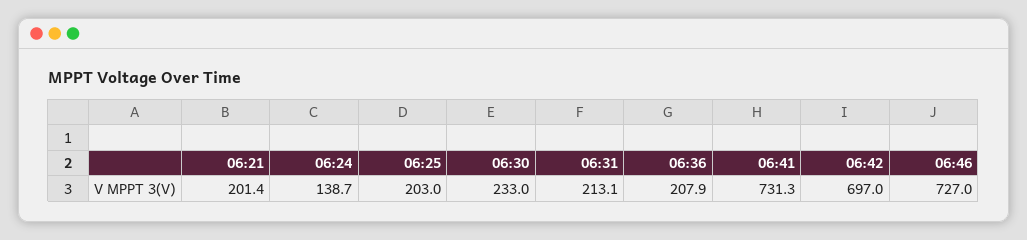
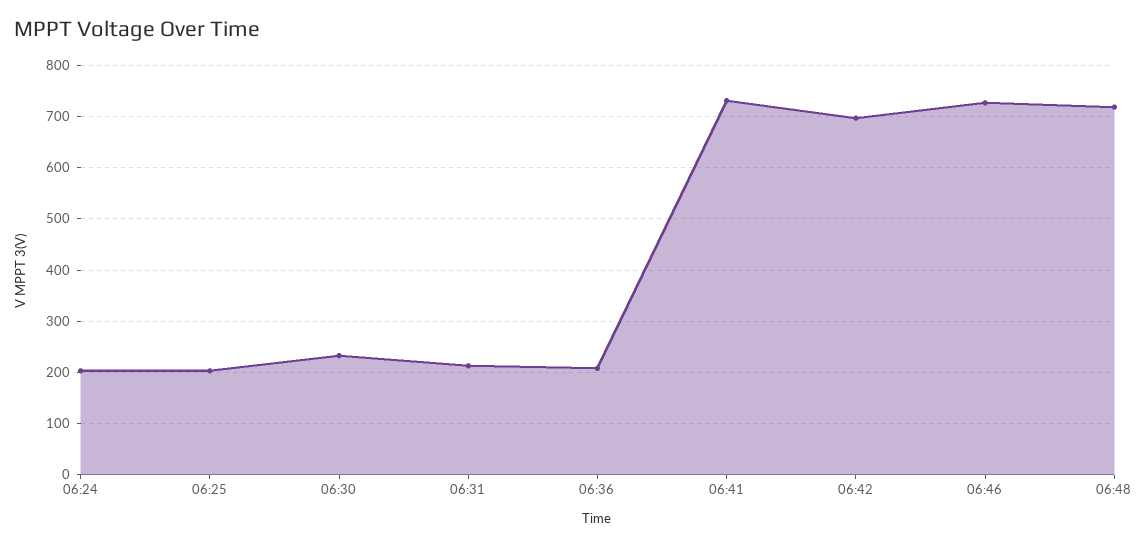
06:21: 201.4 -> none
06:24: 138.7 -> 200
06:48: none -> 720

